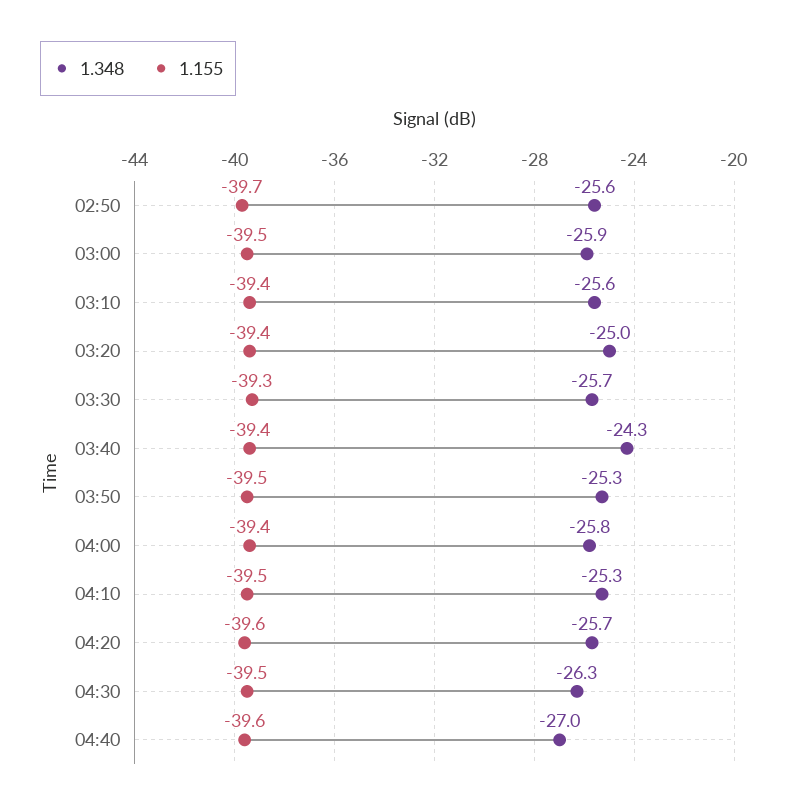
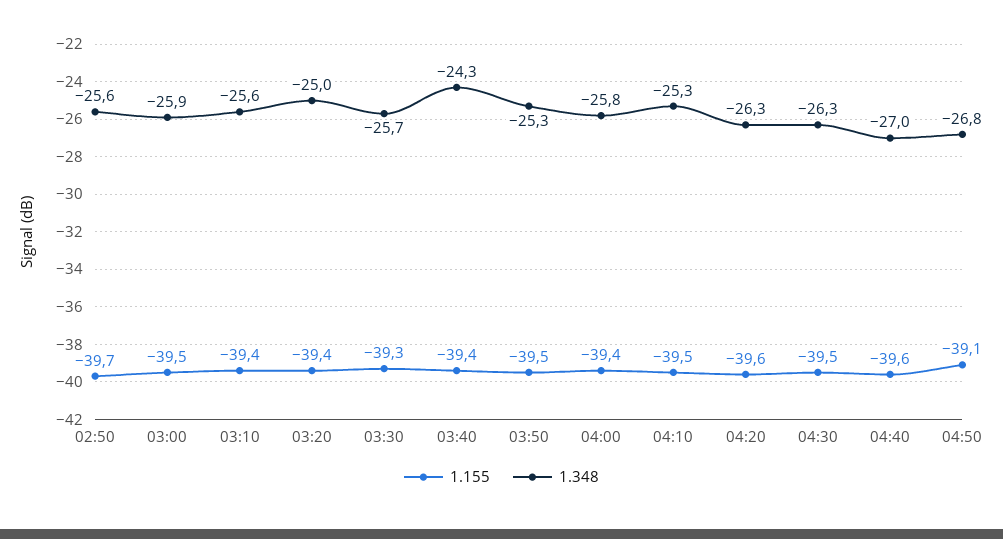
1.348, 04:20: -25.7 -> -26.3
1.155, 04:50: none -> -39.1
1.348, 04:50: none -> -26.8

